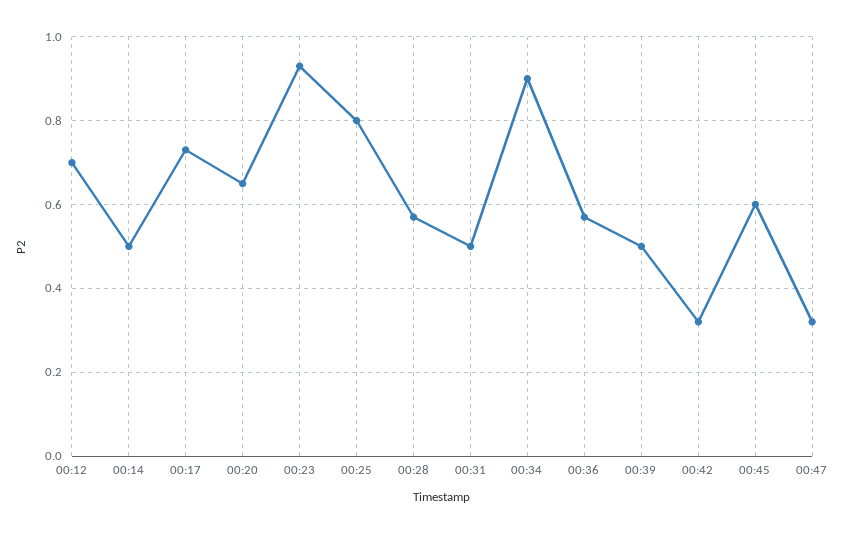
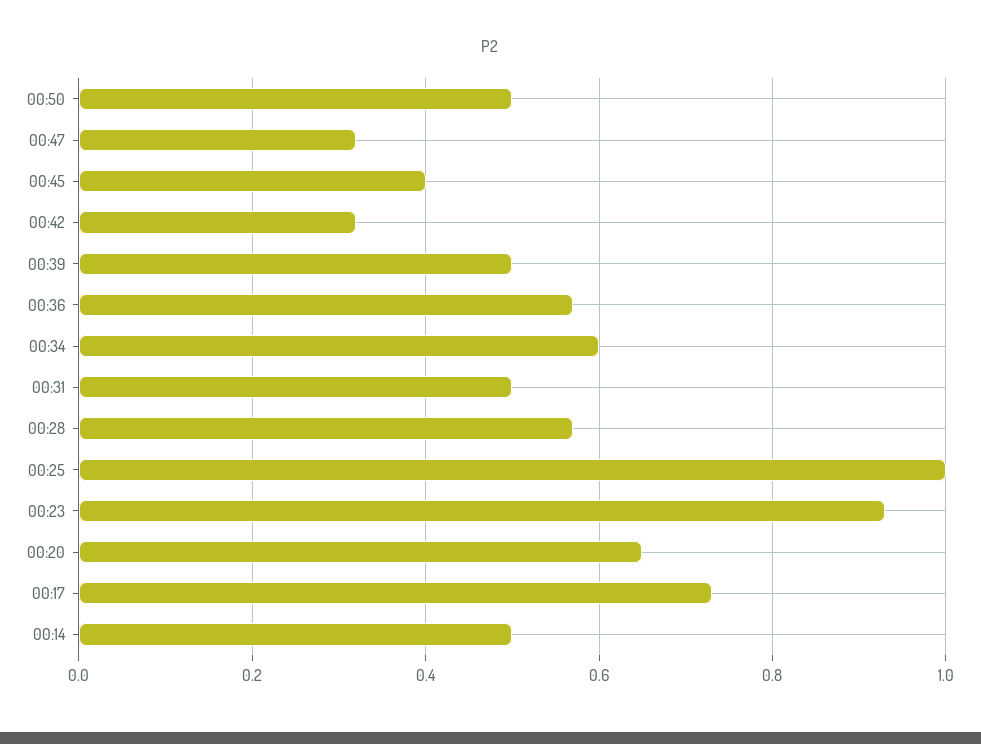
00:12: 0.7 -> none
00:25: 0.8 -> 1
00:34: 0.9 -> 0.6
00:45: 0.6 -> 0.4
00:50: none -> 0.5

